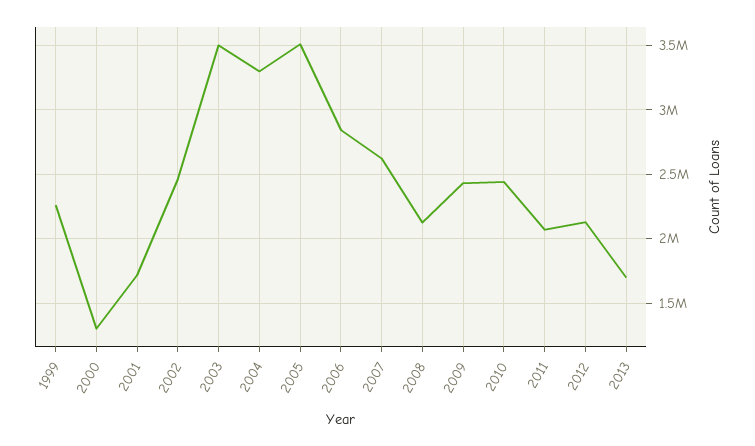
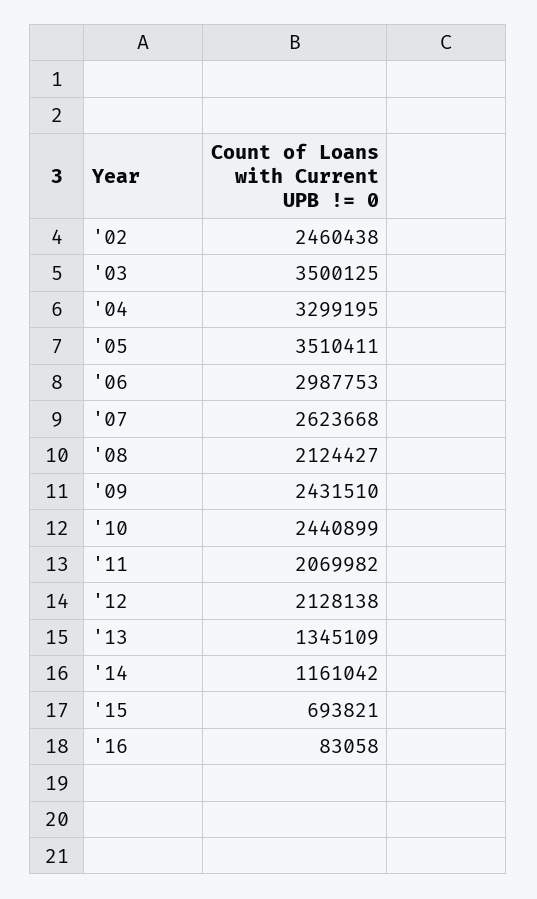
1999: 2250000 -> none
2000: 1300000 -> none
2001: 1700000 -> none
2006: 2850000 -> 2987753
2013: 1700000 -> 1345109
'14: none -> 1161042
'15: none -> 693821
'16: none -> 83058

